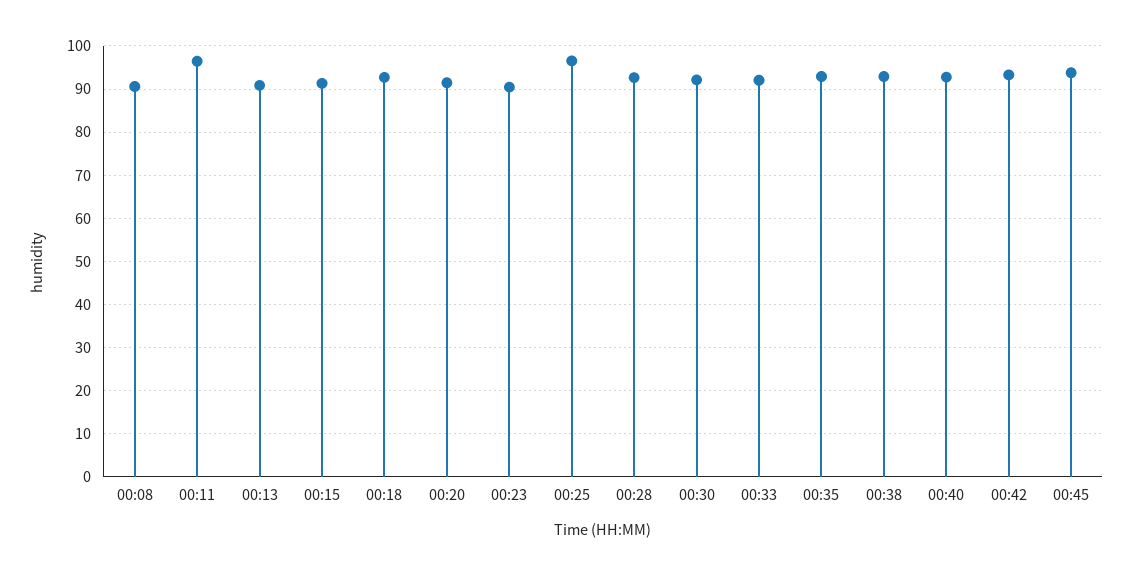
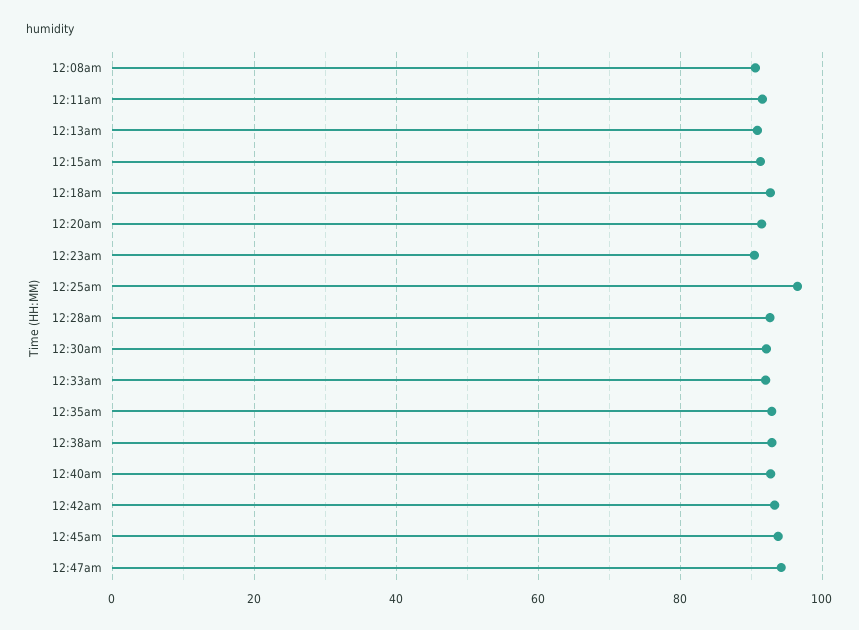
00:11: 96 -> 92
12:47am: none -> 94

